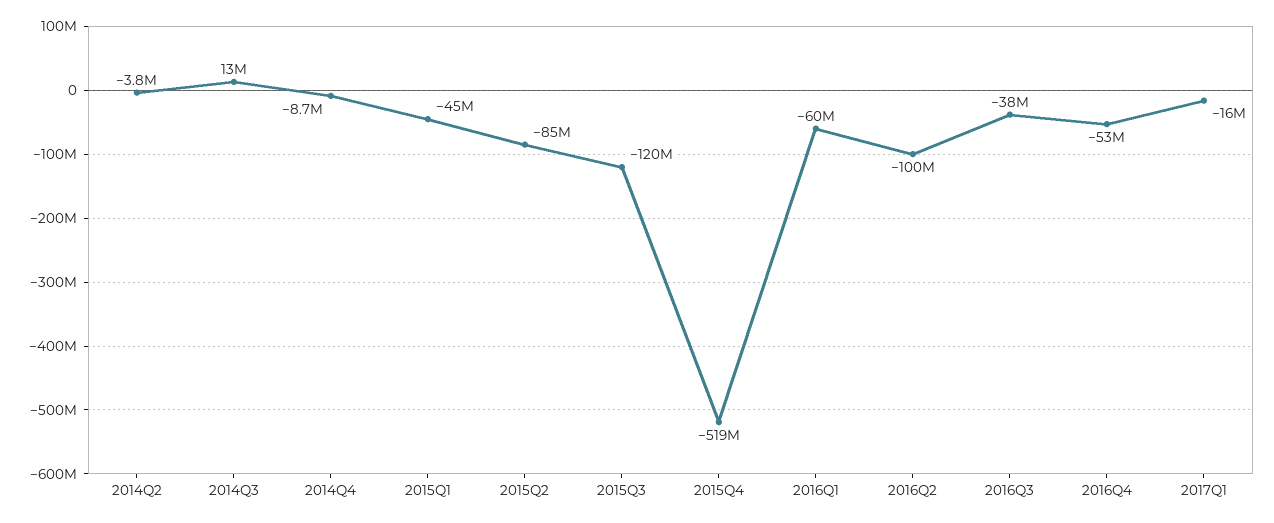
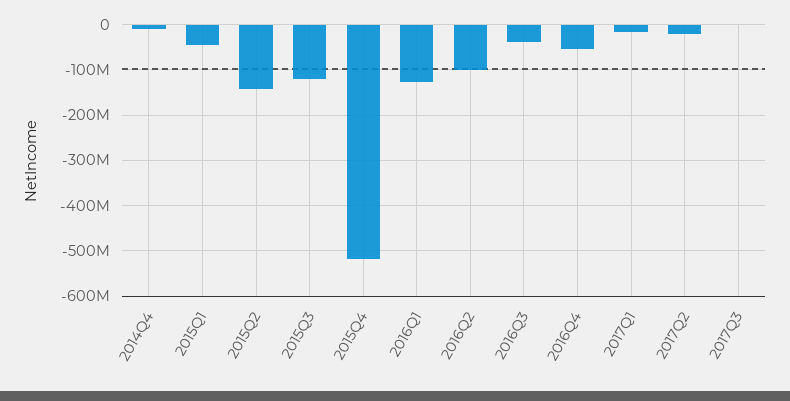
2014Q2: -3800000 -> none
2014Q3: 13000000 -> none
2015Q2: -85000000 -> -140000000
2016Q1: -60000000 -> -120000000
2017Q2: none -> -20000000
2017Q3: none -> 0

